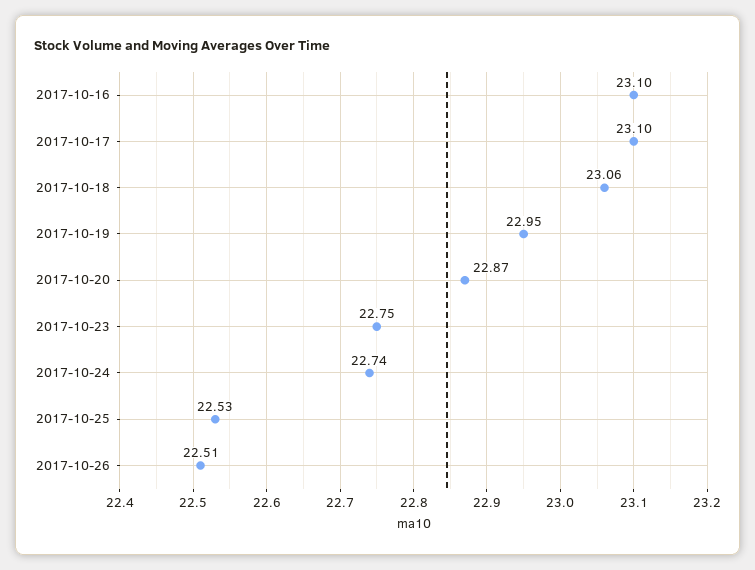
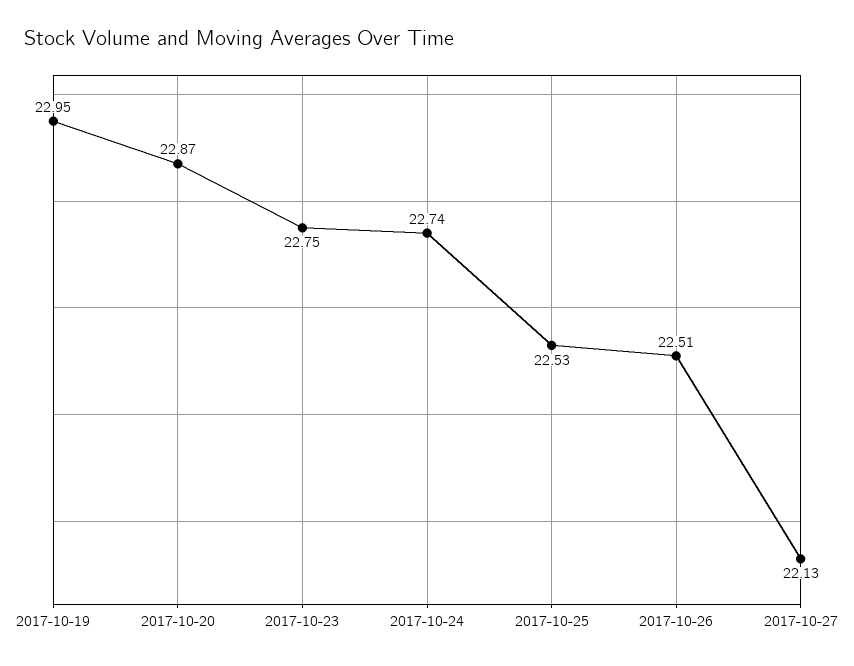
2017-10-16: 23.1 -> none
2017-10-17: 23.1 -> none
2017-10-18: 23.06 -> none
2017-10-27: none -> 22.13

